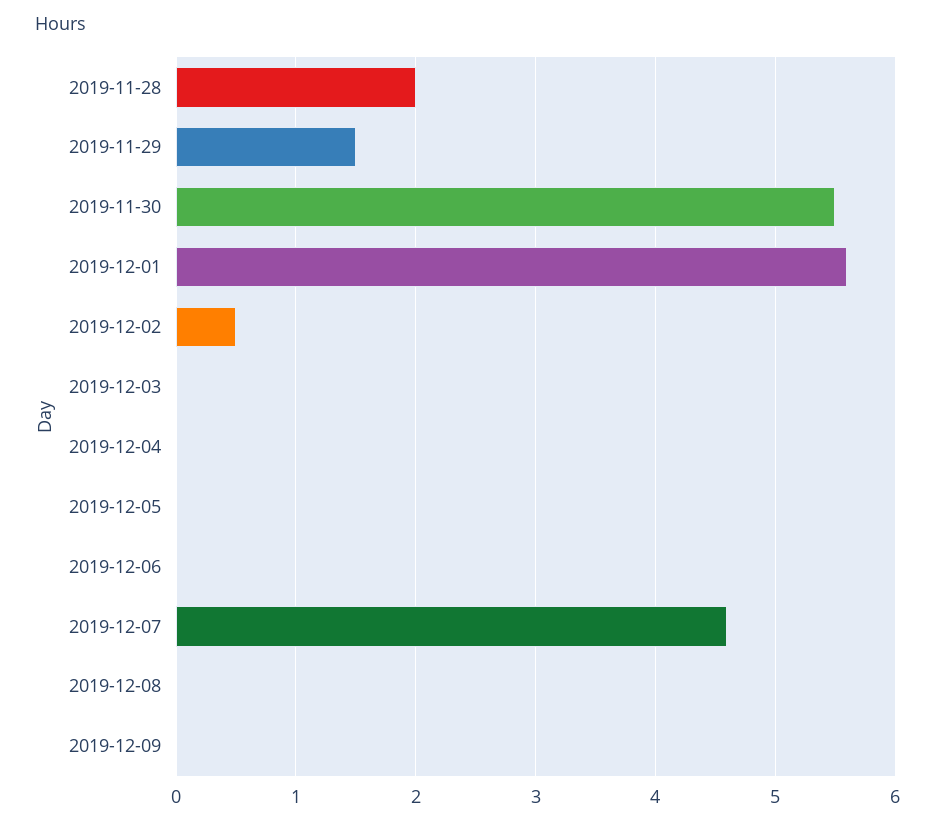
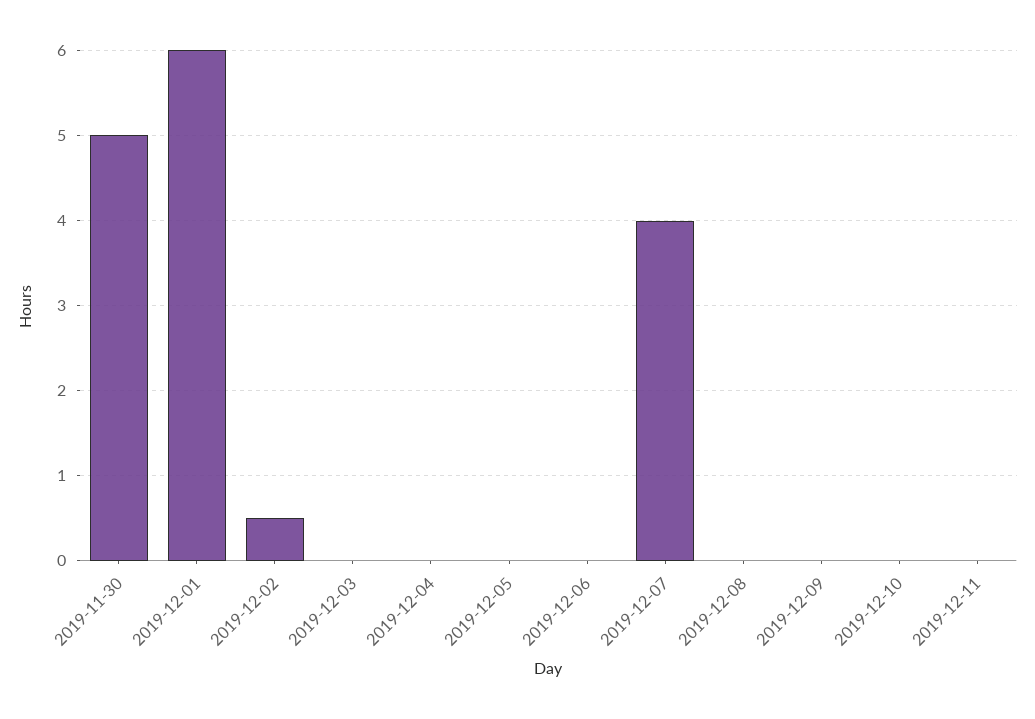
2019-11-28: 2 -> none
2019-11-29: 1.5 -> none
2019-11-30: 5.5 -> 5
2019-12-01: 5.6 -> 6
2019-12-07: 4.6 -> 4
2019-12-10: none -> 0
2019-12-11: none -> 0

